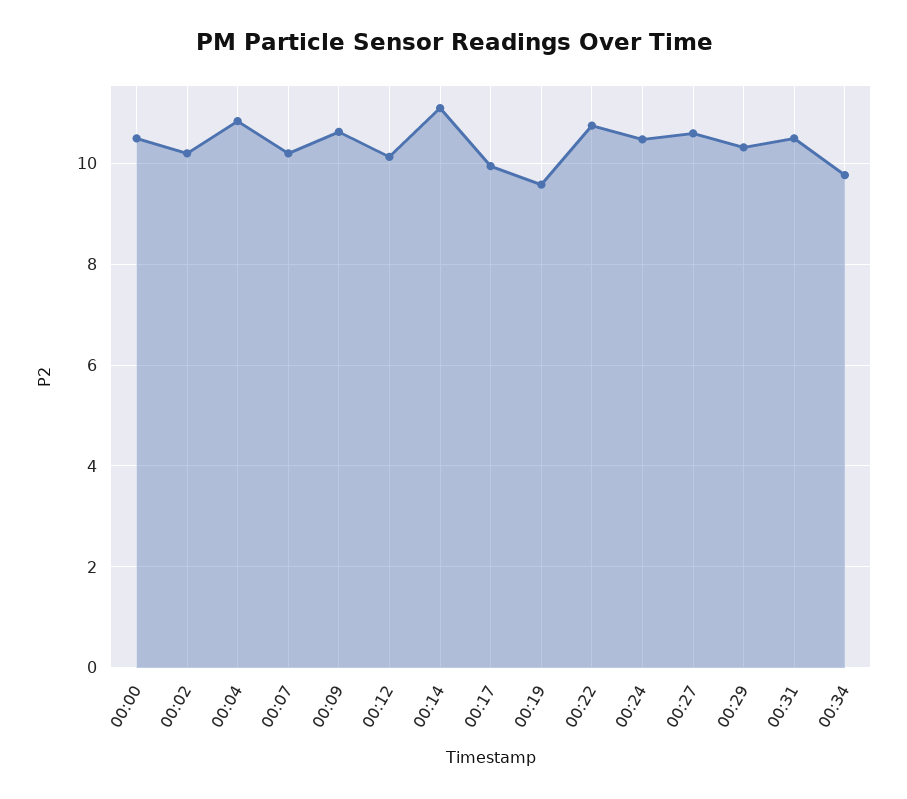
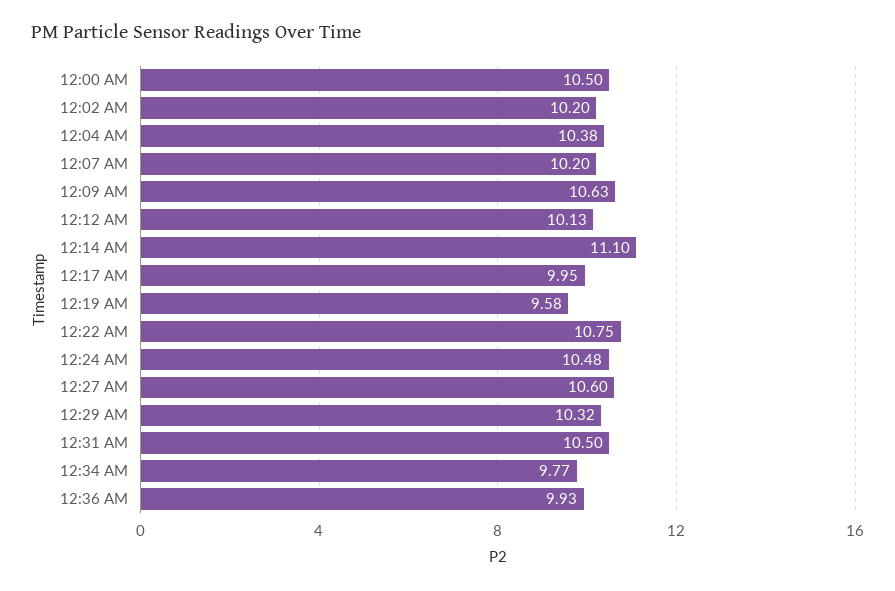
00:04: 10.8 -> 10.38
12:36 AM: none -> 9.93

